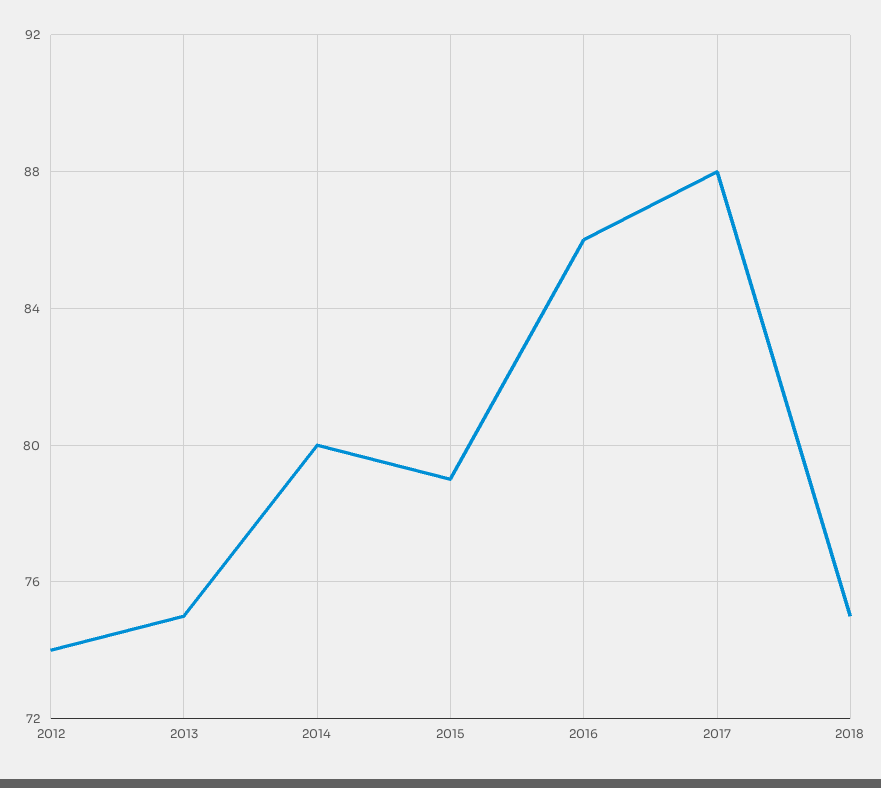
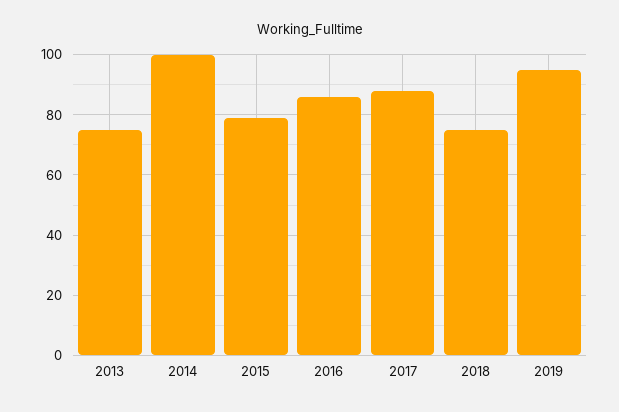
2012: 74 -> none
2014: 80 -> 100
2019: none -> 95

